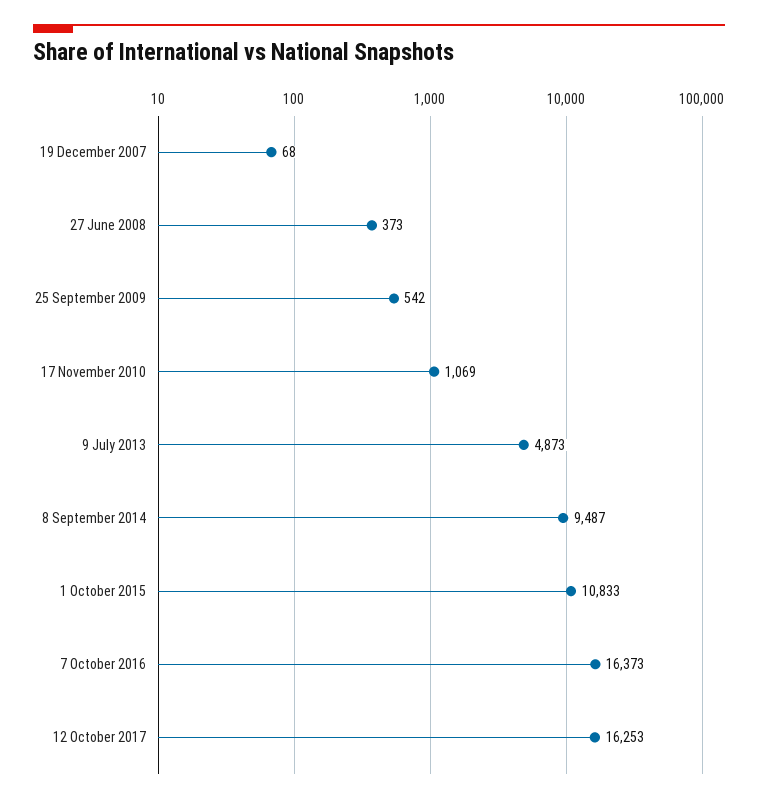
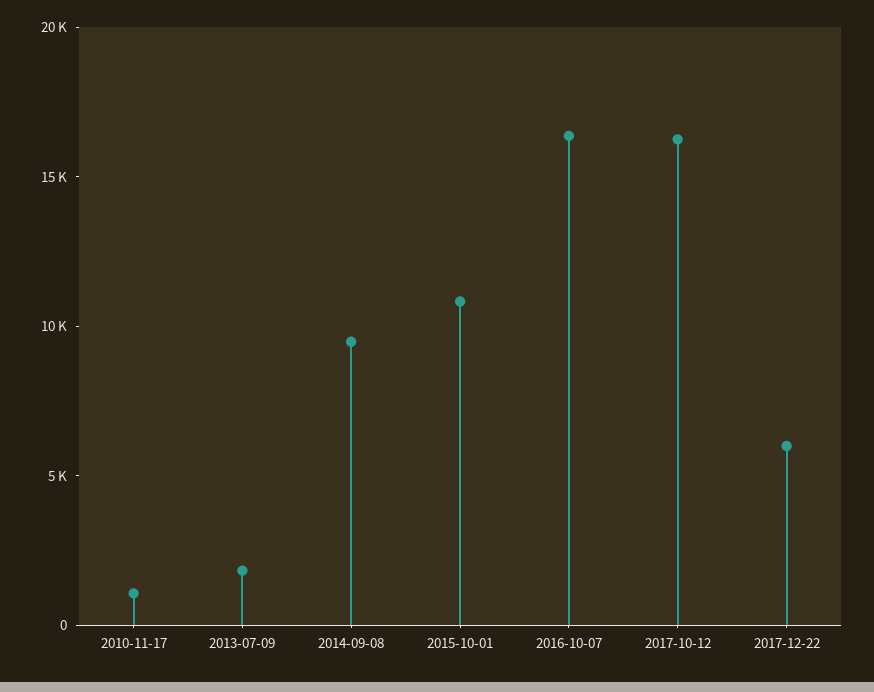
19 December 2007: 68 -> none
27 June 2008: 373 -> none
25 September 2009: 542 -> none
9 July 2013: 4873 -> 2000
2017-12-22: none -> 6000

